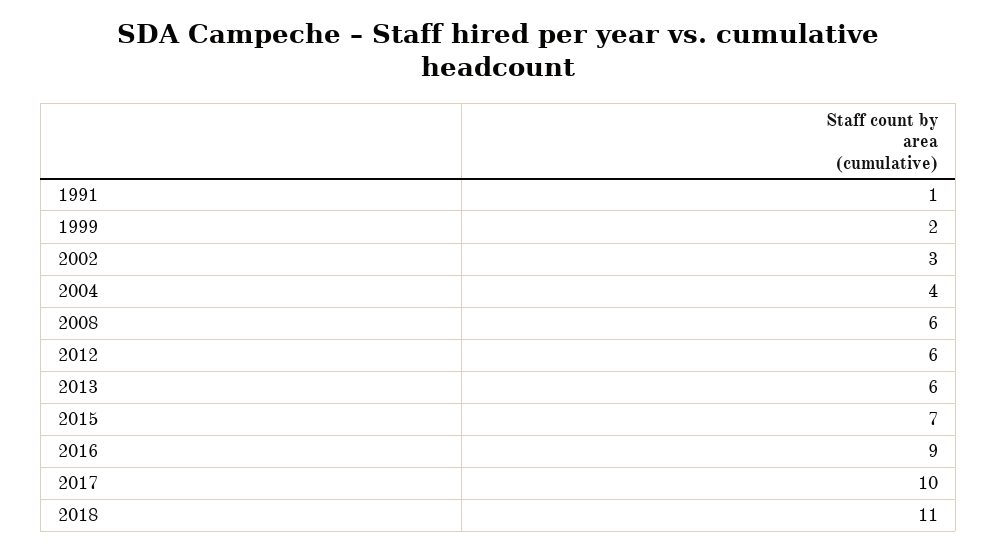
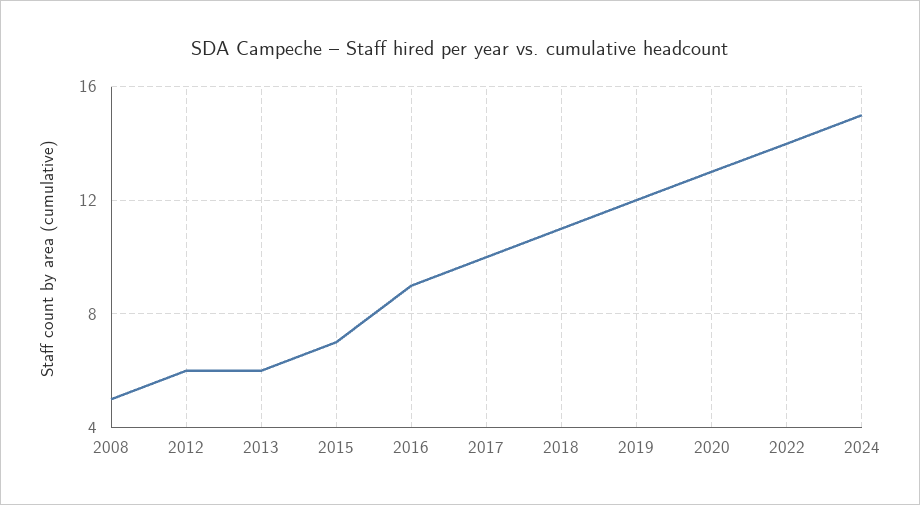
1991: 1 -> none
1999: 2 -> none
2002: 3 -> none
2004: 4 -> none
2008: 6 -> 5
2019: none -> 12
2020: none -> 13
2022: none -> 14
2024: none -> 15

